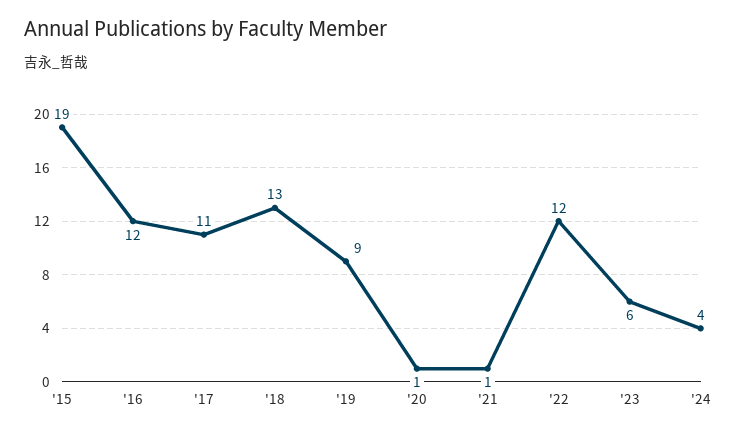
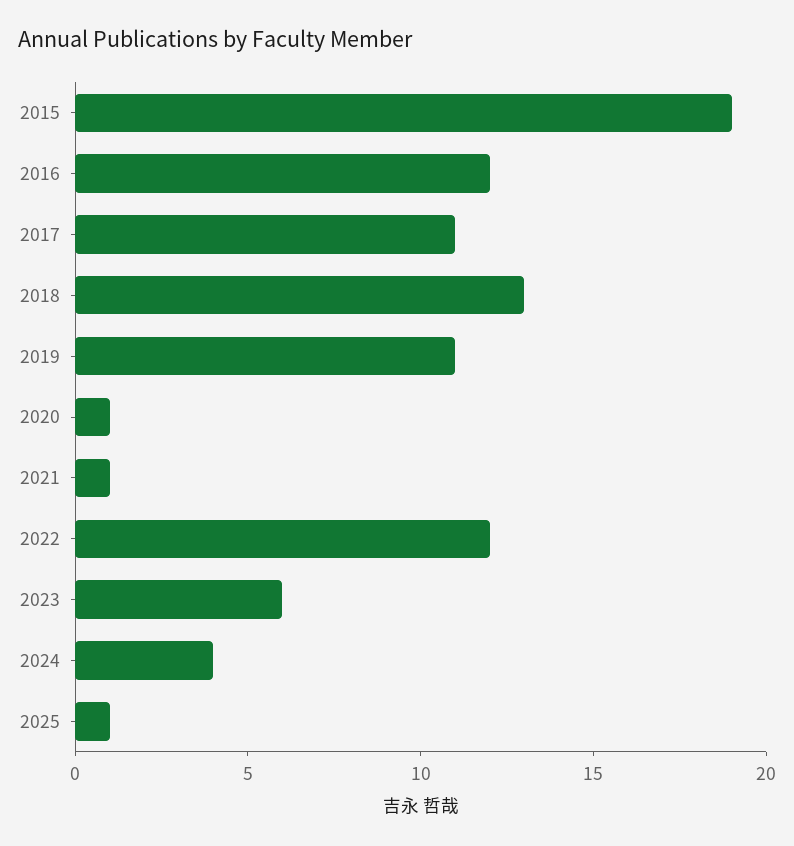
'19: 9 -> 11
2025: none -> 1

